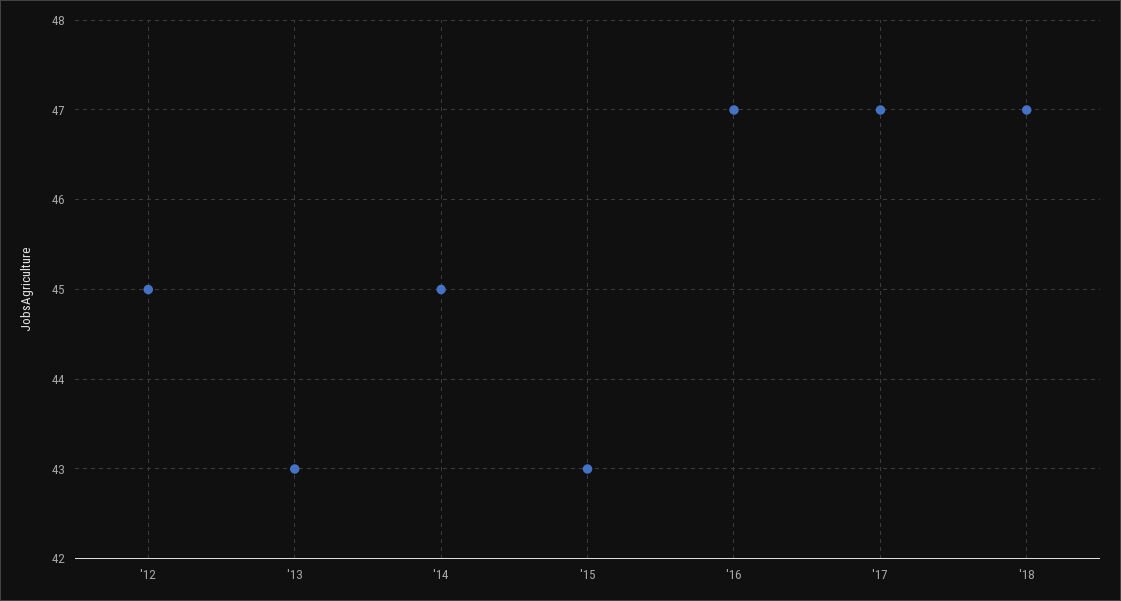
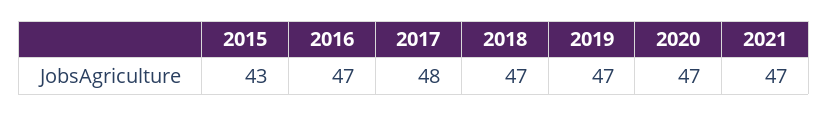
'12: 45 -> none
'13: 43 -> none
'14: 45 -> none
'17: 47 -> 48
2019: none -> 47
2020: none -> 47
2021: none -> 47

